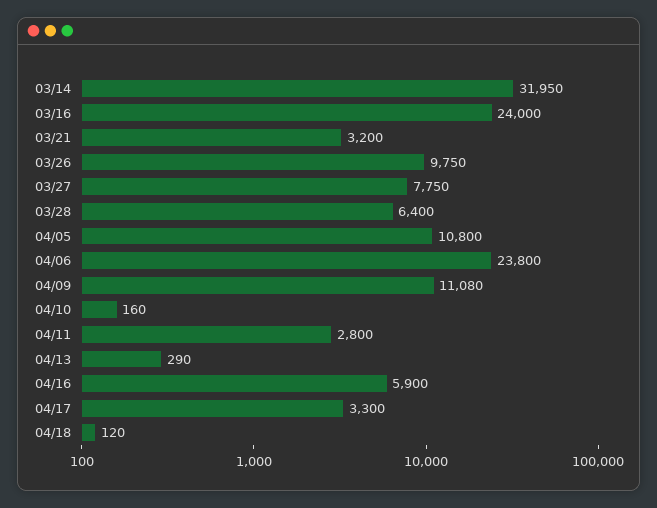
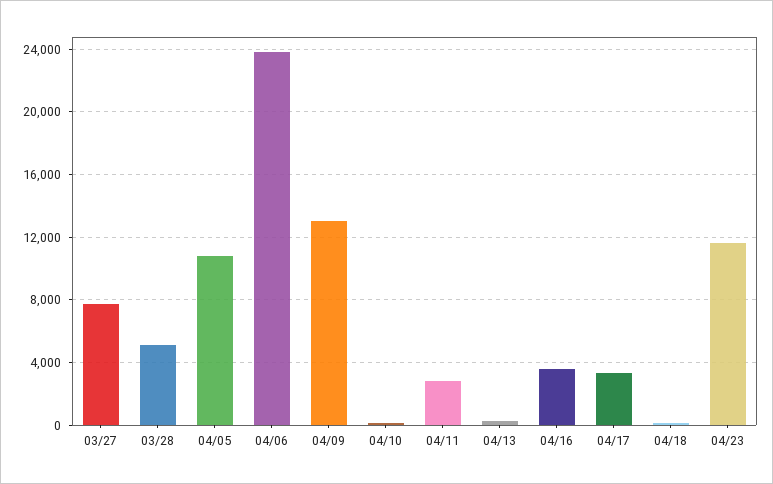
03/14: 31950 -> none
03/16: 24000 -> none
03/21: 3200 -> none
03/26: 9750 -> none
03/28: 6400 -> 5000
04/09: 11080 -> 13000
04/16: 5900 -> 3500
04/23: none -> 11500

